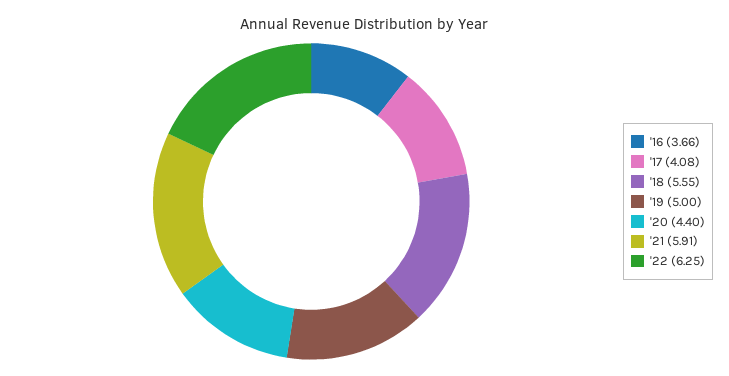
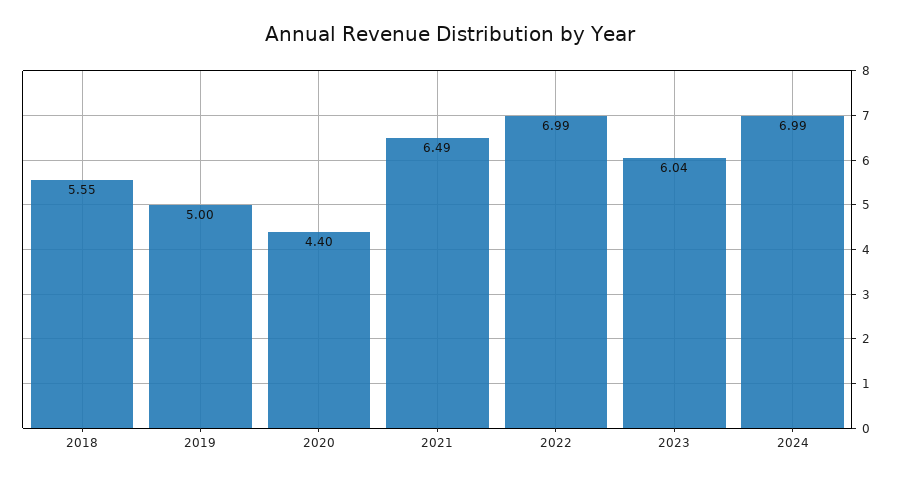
'16: 3.66 -> none
'17: 4.08 -> none
'21: 5.91 -> 6.49
'22: 6.25 -> 6.99
2023: none -> 6.04
2024: none -> 6.99

